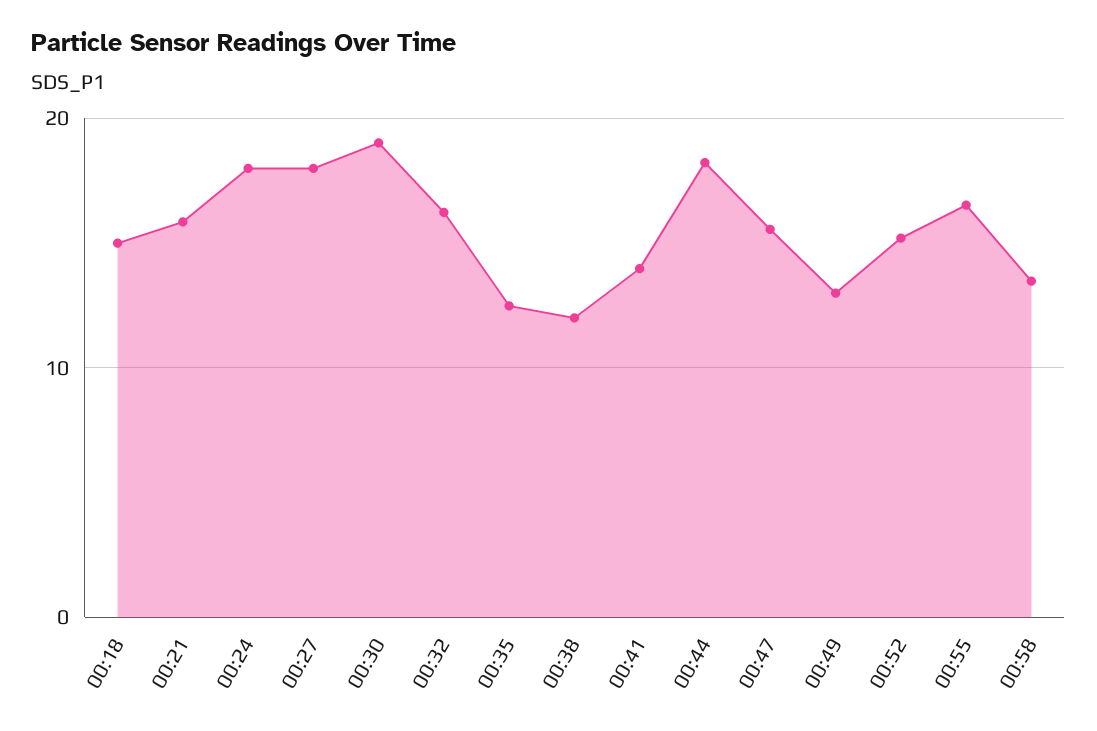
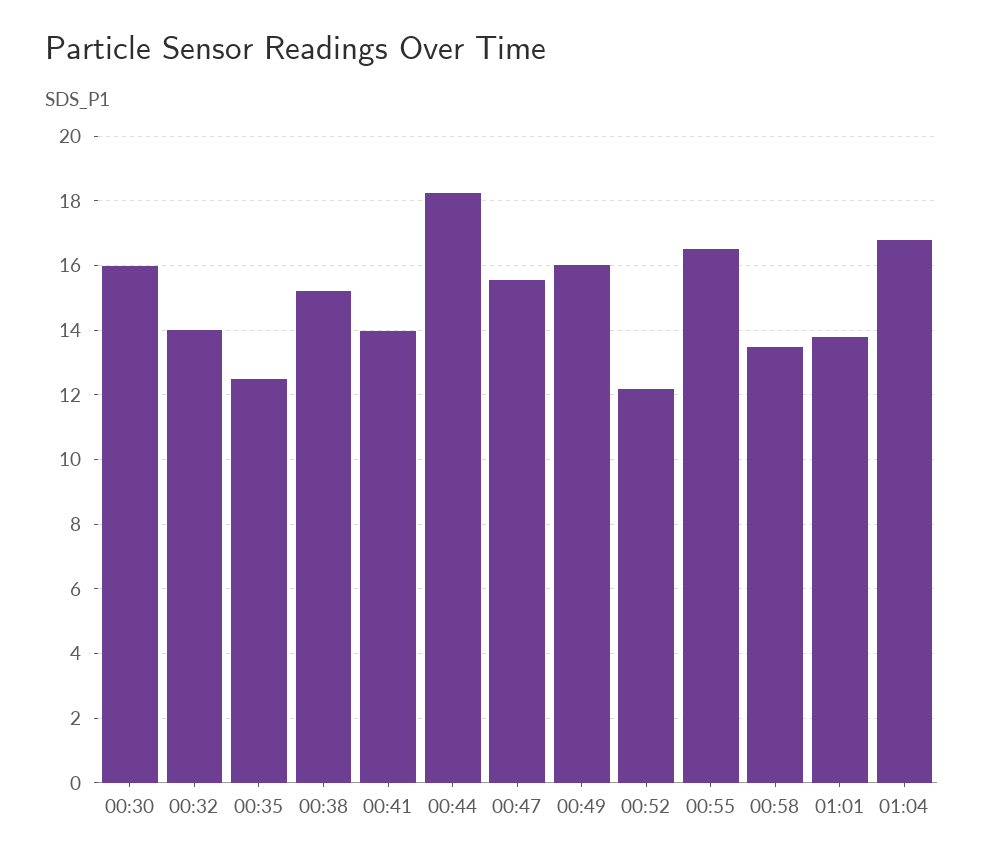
00:18: 15 -> none
00:21: 16 -> none
00:24: 18 -> none
00:27: 18 -> none
00:30: 19 -> 16
00:32: 16 -> 14
00:38: 12 -> 15.2
00:49: 13 -> 16
00:52: 15 -> 12.2
01:01: none -> 13.8
01:04: none -> 16.8

